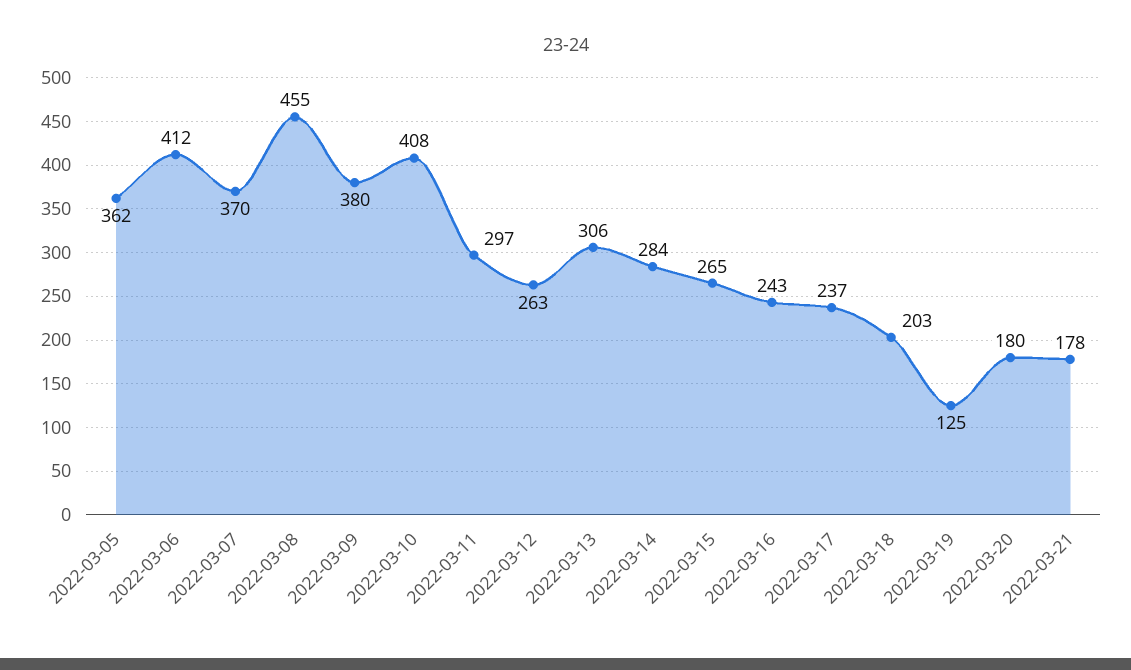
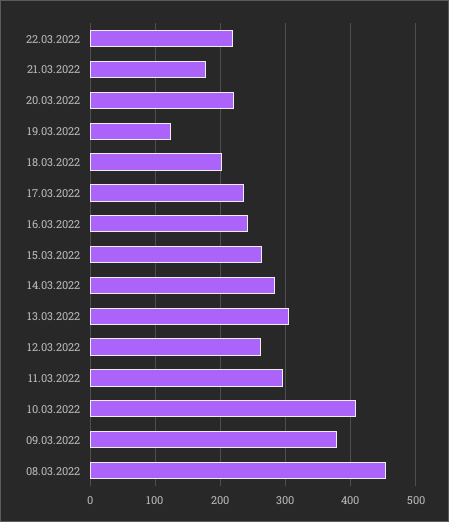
2022-03-05: 362 -> none
2022-03-06: 412 -> none
2022-03-07: 370 -> none
2022-03-20: 180 -> 220
22.03.2022: none -> 220

